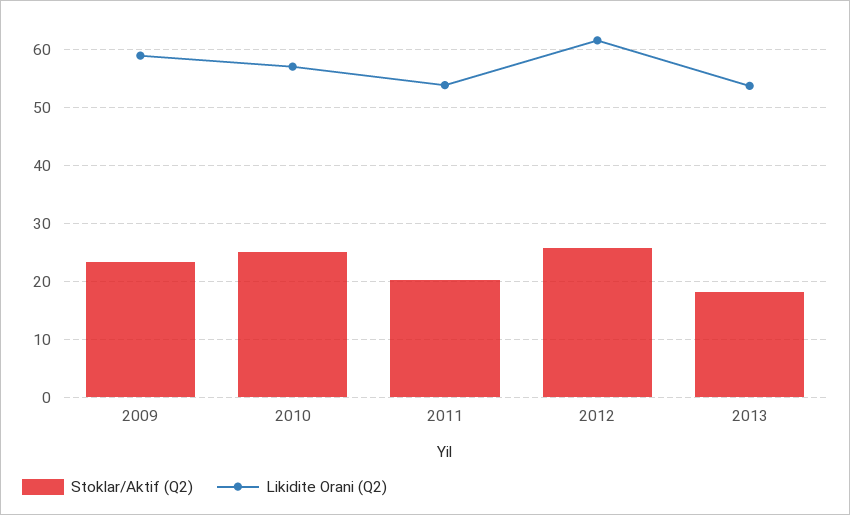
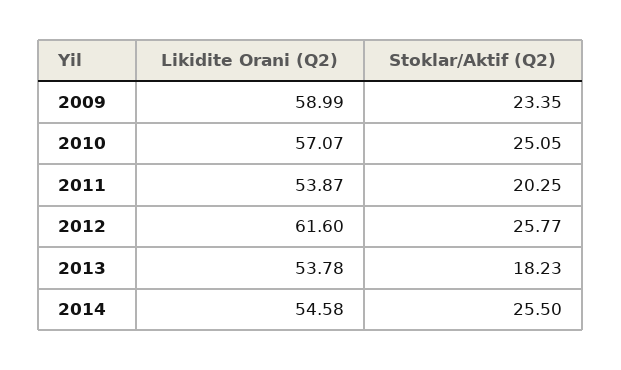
Likidite Orani (Q2), 2014: none -> 54.58
Stoklar/Aktif (Q2), 2014: none -> 25.5

